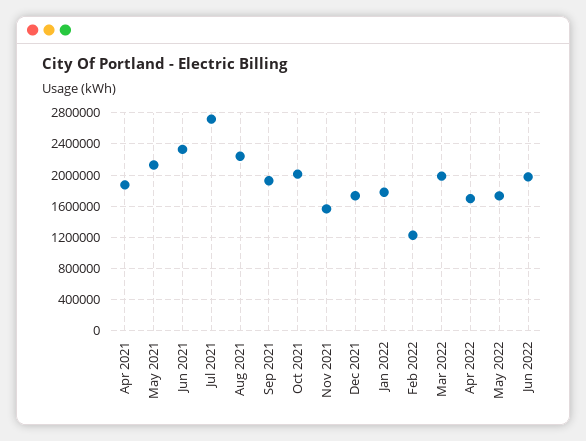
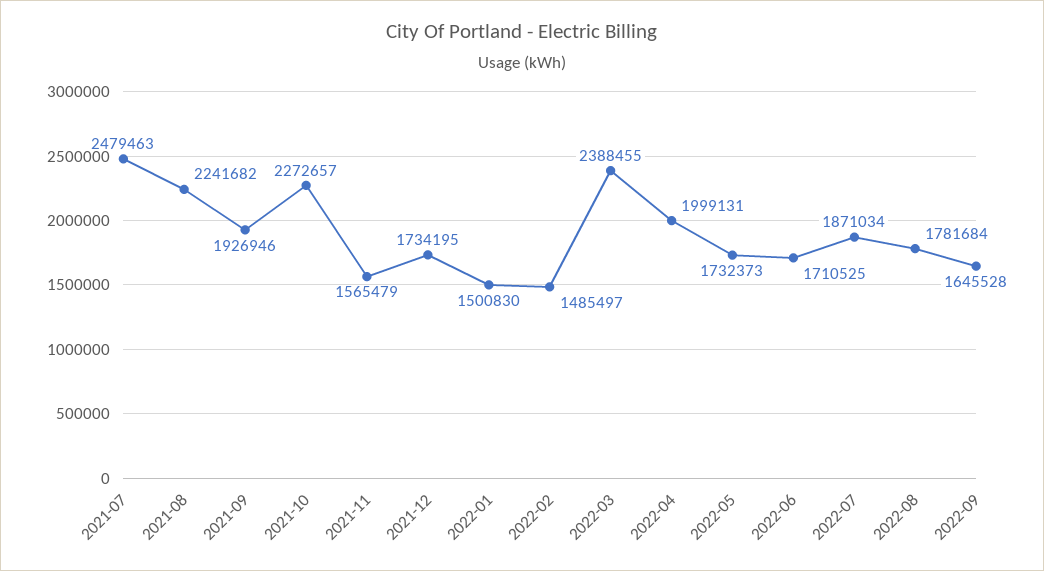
Apr 2021: 1900000 -> none
May 2021: 2100000 -> none
Jun 2021: 2300000 -> none
Jul 2021: 2700000 -> 2479463
Oct 2021: 2000000 -> 2272657
Jan 2022: 1800000 -> 1500830
Feb 2022: 1200000 -> 1485497
Mar 2022: 2000000 -> 2388455
Apr 2022: 1700000 -> 1999131
Jun 2022: 2000000 -> 1710525
2022-07: none -> 1871034
2022-08: none -> 1781684
2022-09: none -> 1645528

